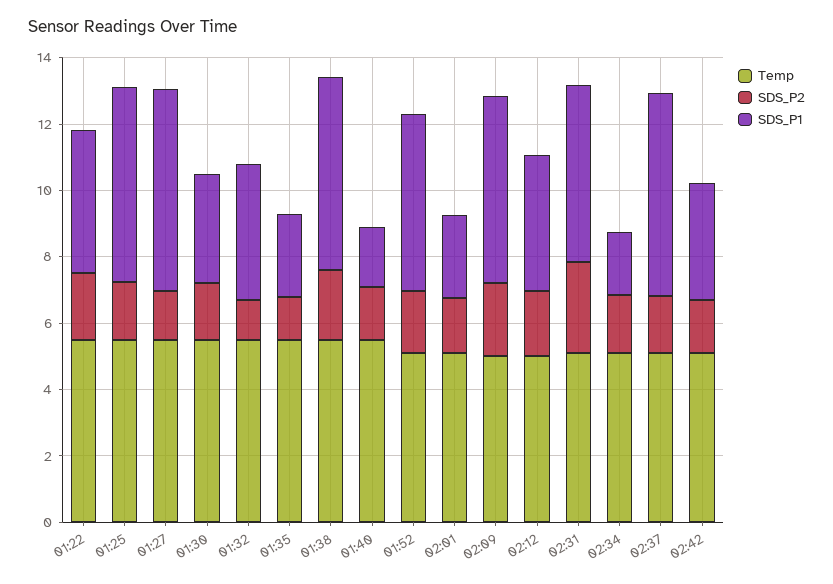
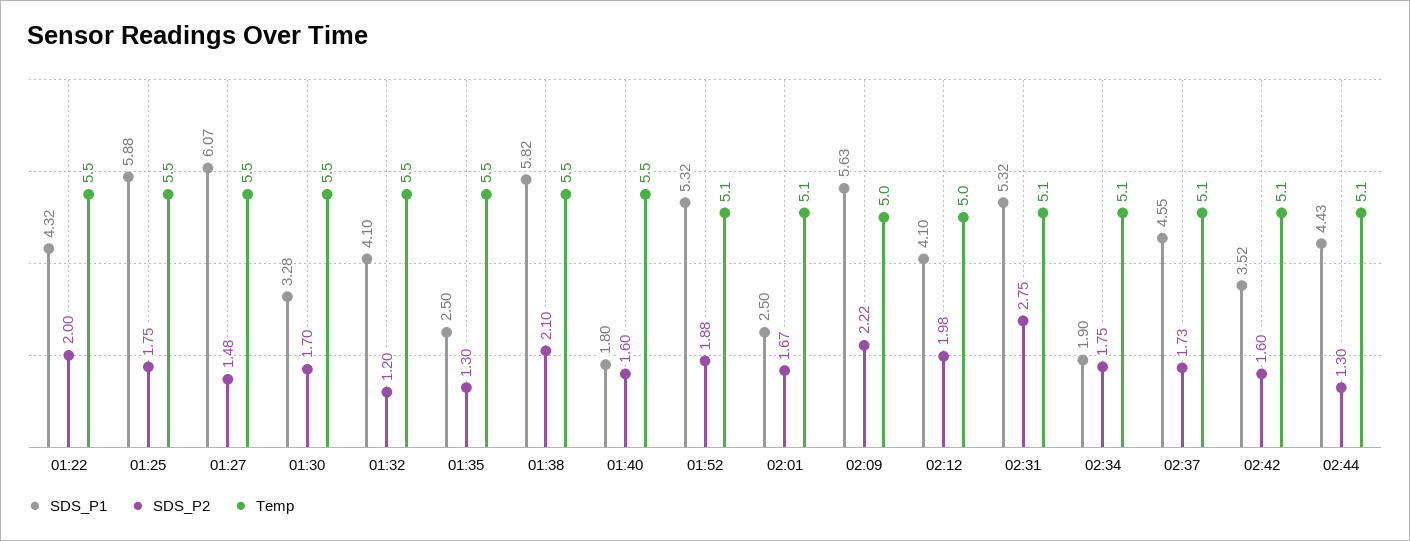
SDS_P1, 02:37: 6 -> 4.55
SDS_P1, 02:44: none -> 4.43
SDS_P2, 02:44: none -> 1.3
Temp, 02:44: none -> 5.1

